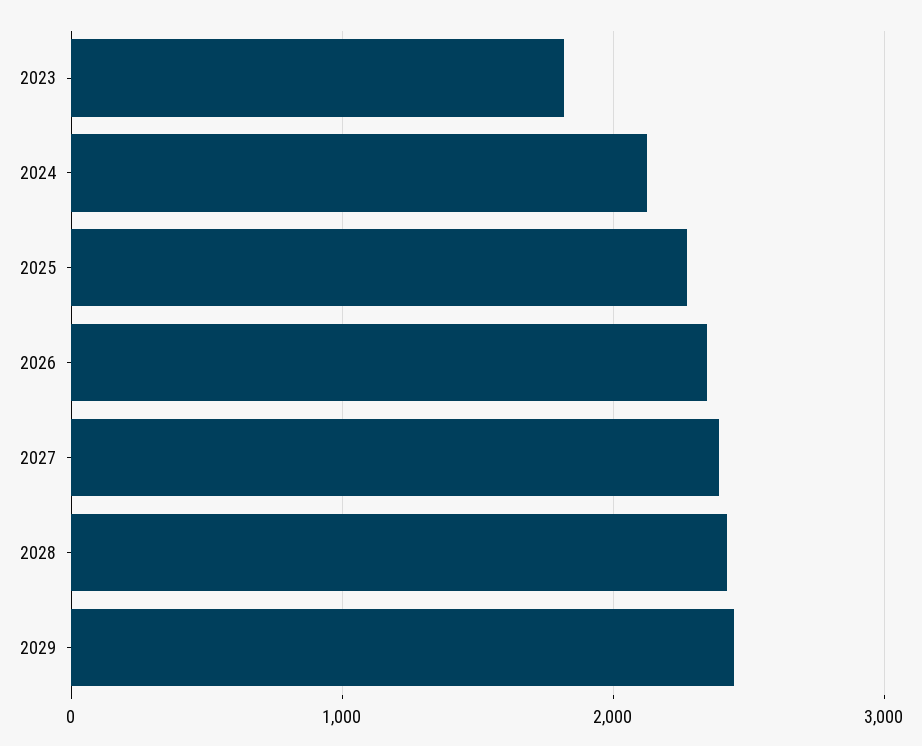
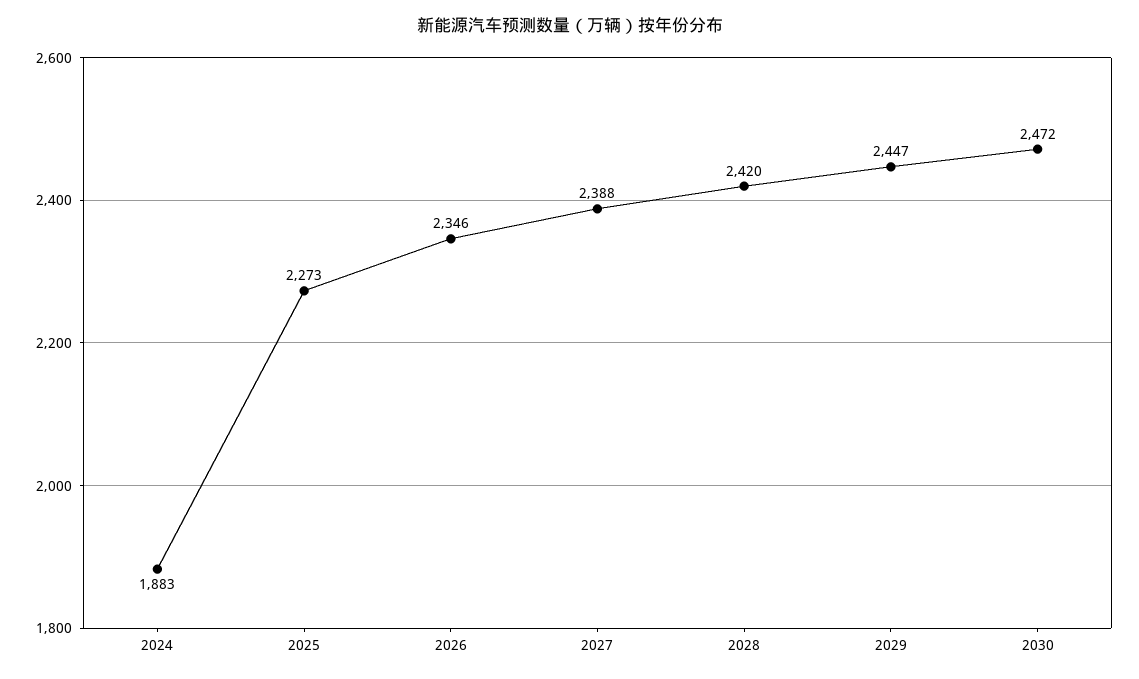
2023: 1800 -> none
2024: 2100 -> 1883
2030: none -> 2472

